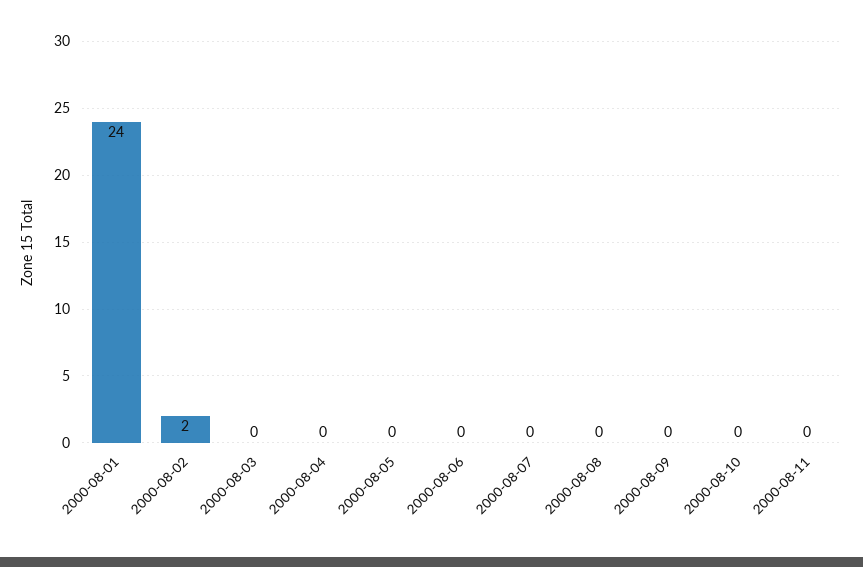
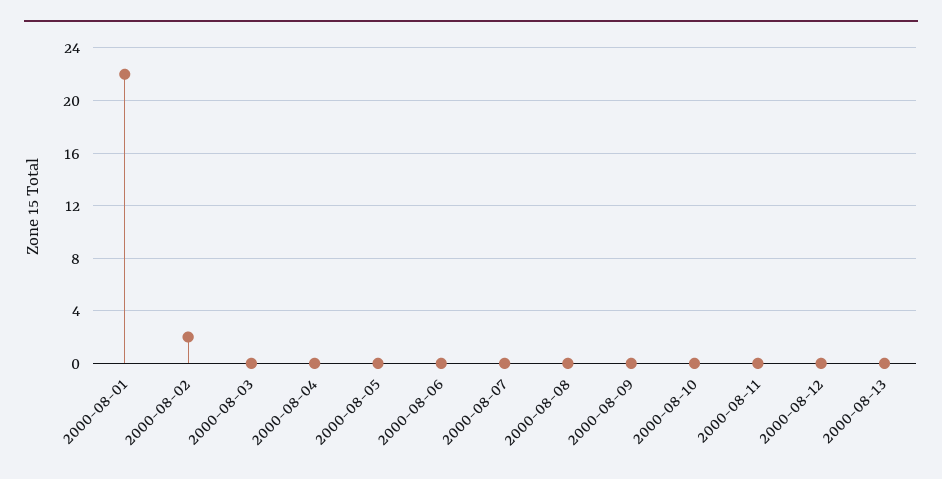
2000-08-01: 24 -> 22
2000-08-12: none -> 0
2000-08-13: none -> 0

